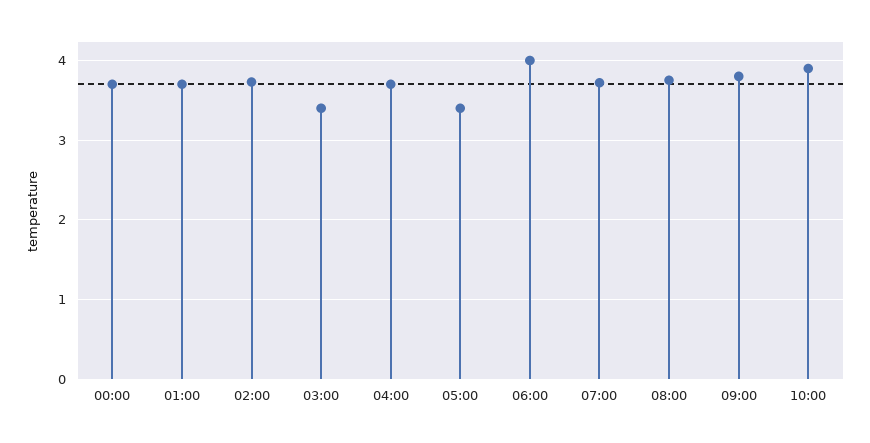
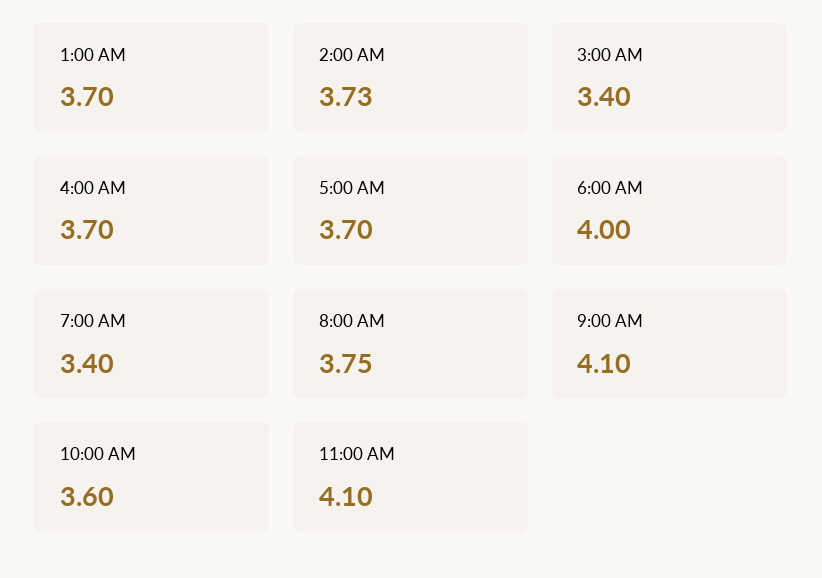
00:00: 3.7 -> none
05:00: 3.4 -> 3.7
07:00: 3.7 -> 3.4
09:00: 3.8 -> 4.1
10:00: 3.9 -> 3.6
11:00 AM: none -> 4.1

